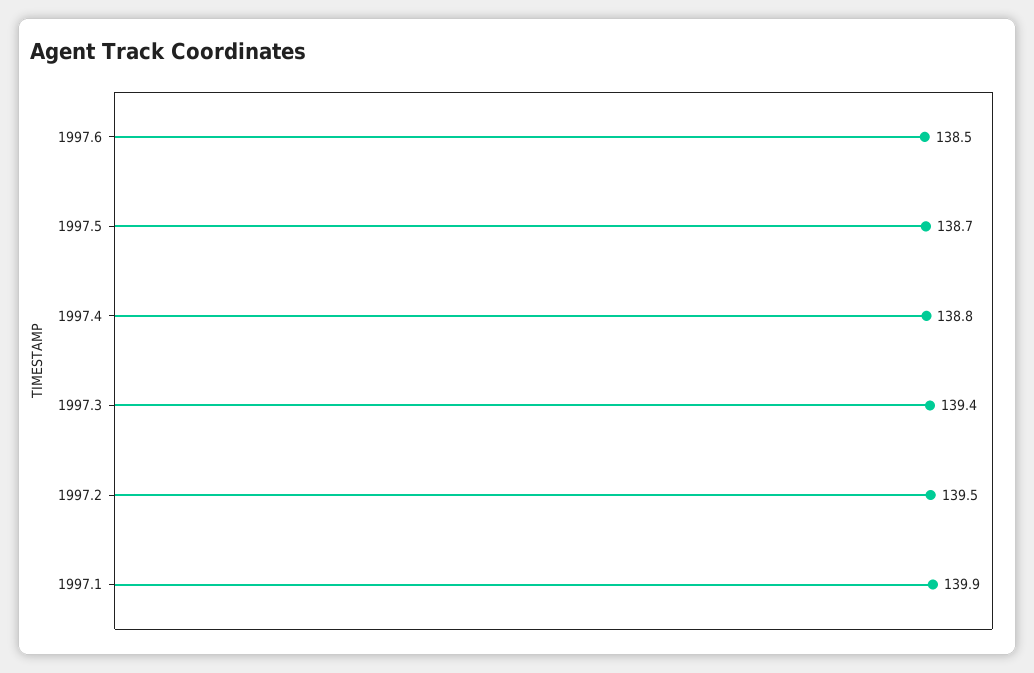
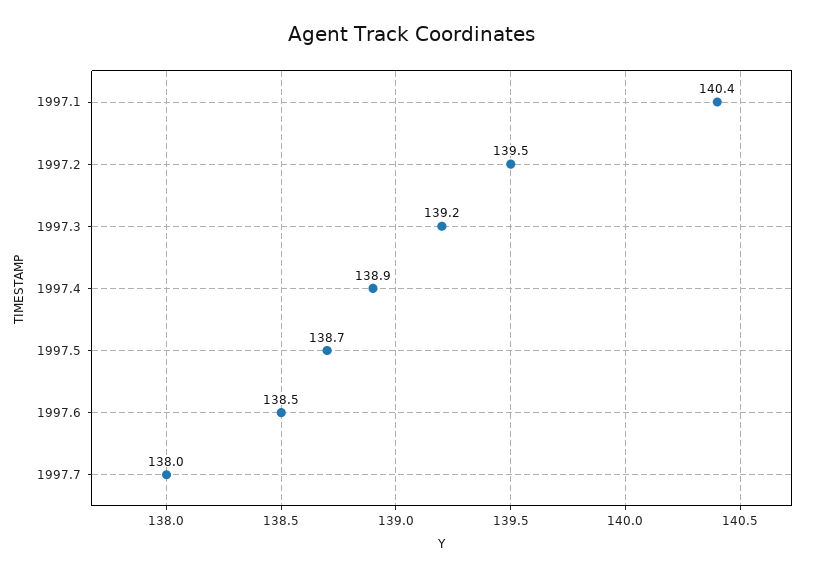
1997.4: 138.8 -> 138.9
1997.3: 139.4 -> 139.2
1997.1: 139.9 -> 140.4
1997.7: none -> 138

